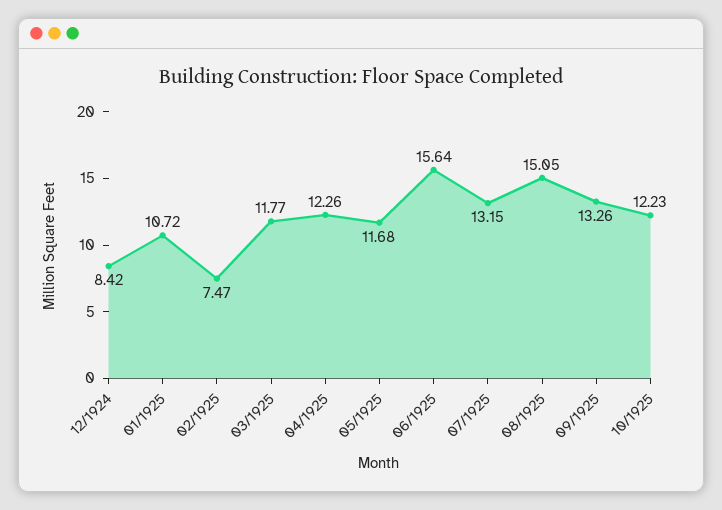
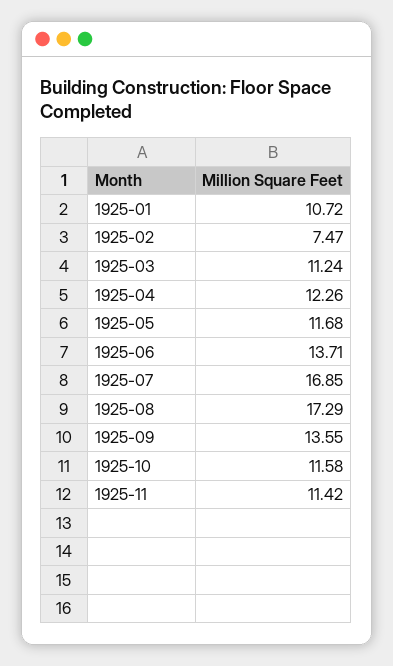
12/1924: 8.42 -> none
03/1925: 11.77 -> 11.24
06/1925: 15.64 -> 13.71
07/1925: 13.15 -> 16.85
08/1925: 15.05 -> 17.29
09/1925: 13.26 -> 13.55
10/1925: 12.23 -> 11.58
1925-11: none -> 11.42

